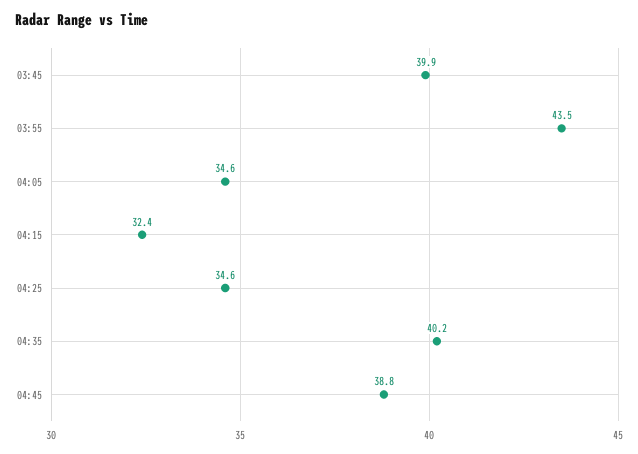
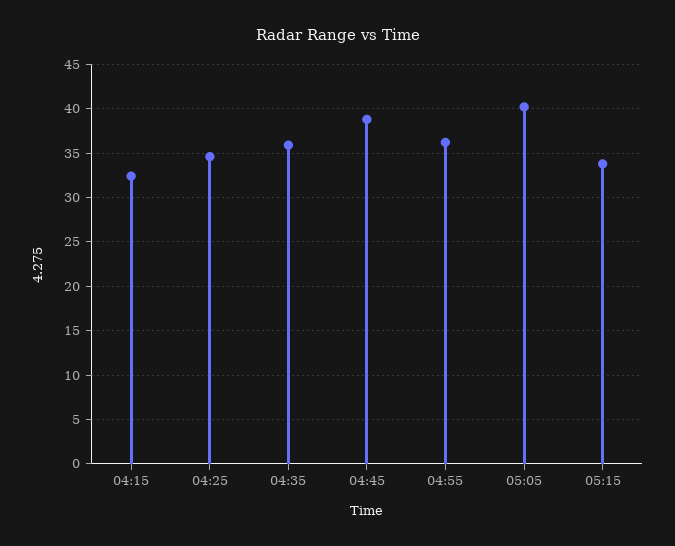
03:45: 39.9 -> none
03:55: 43.5 -> none
04:05: 34.6 -> none
04:35: 40.2 -> 36
04:55: none -> 36
05:05: none -> 40
05:15: none -> 34

